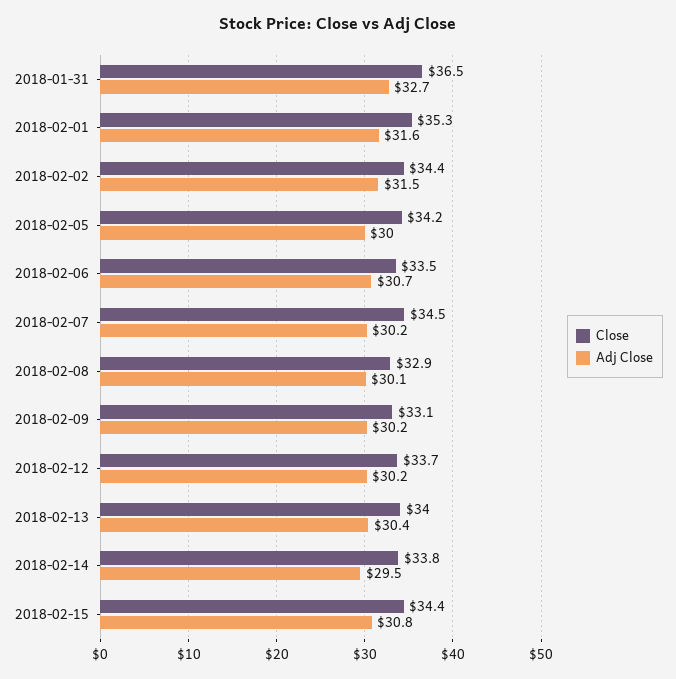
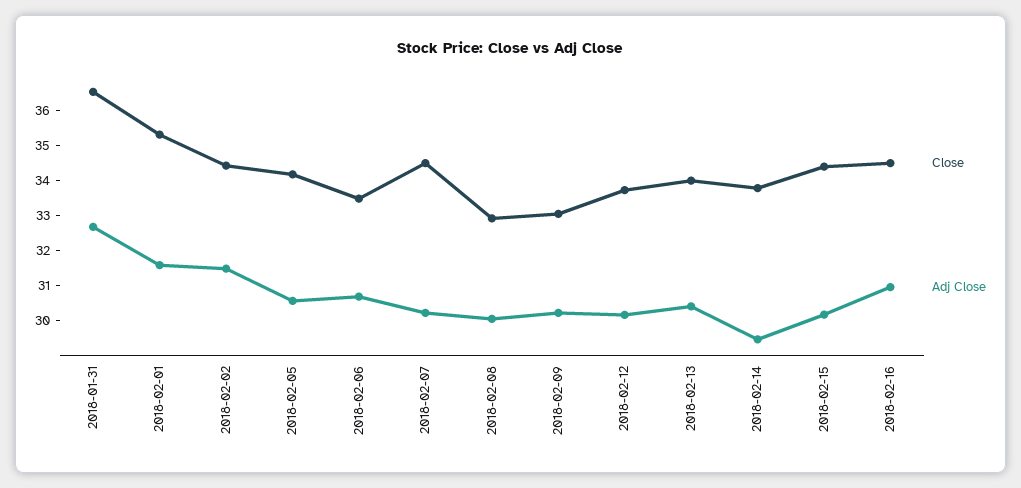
Adj Close, 2018-02-05: 30 -> 30.5
Adj Close, 2018-02-15: 30.8 -> 30.25
Close, 2018-02-16: none -> 34.5
Adj Close, 2018-02-16: none -> 31

